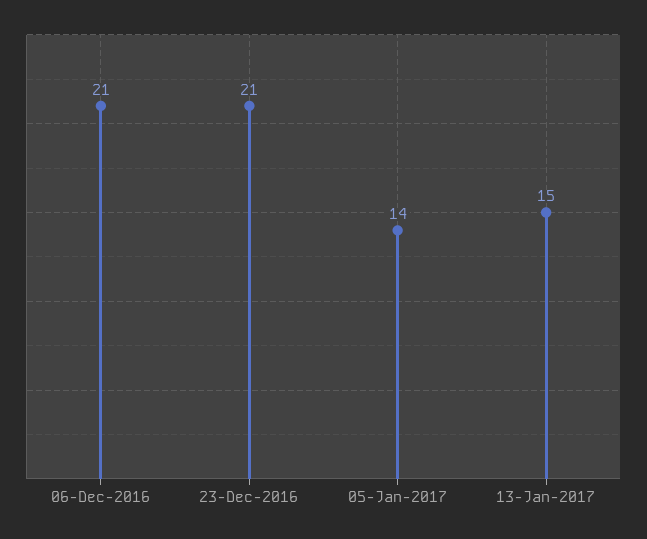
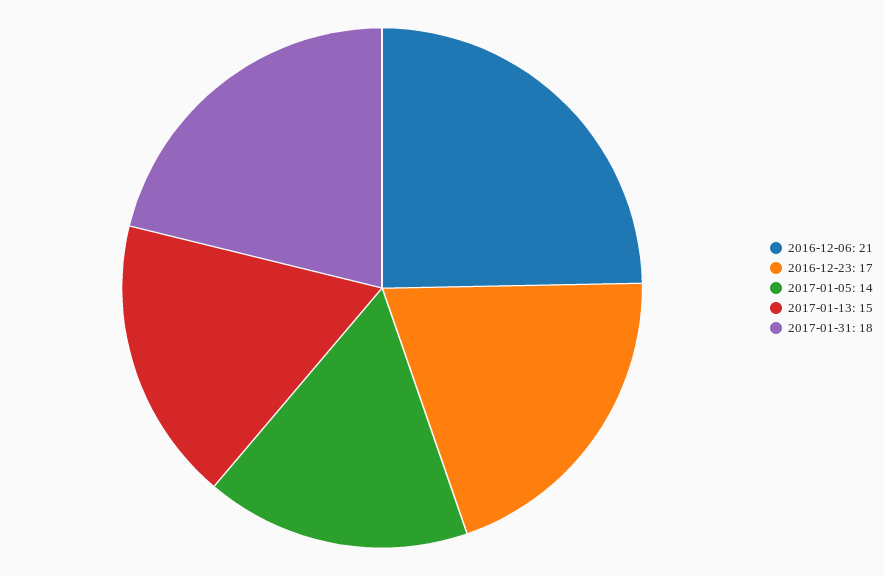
23-Dec-2016: 21 -> 17
2017-01-31: none -> 18

